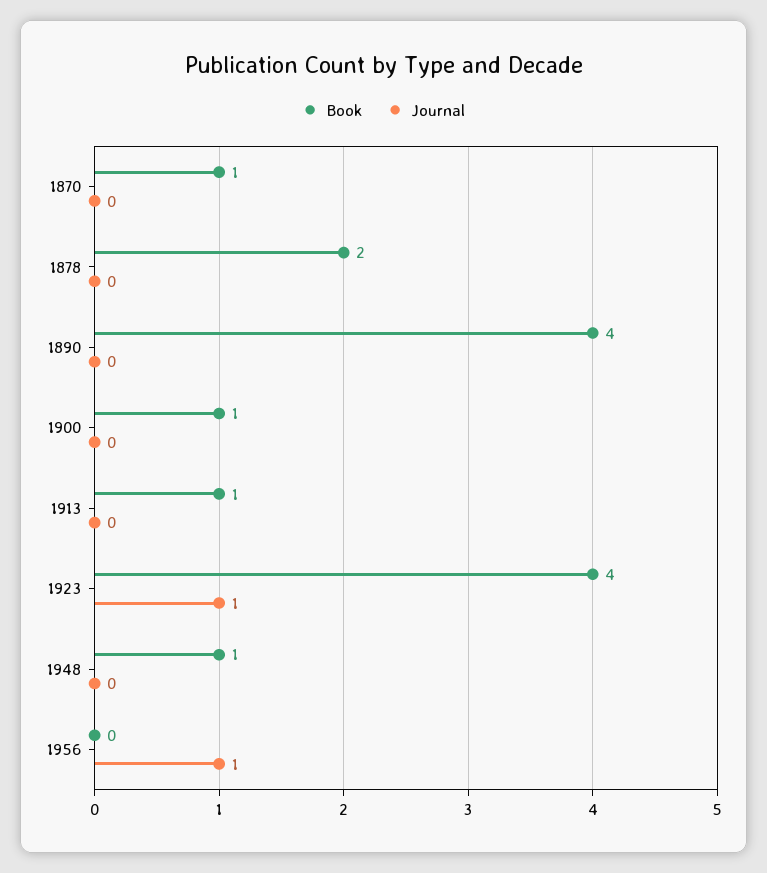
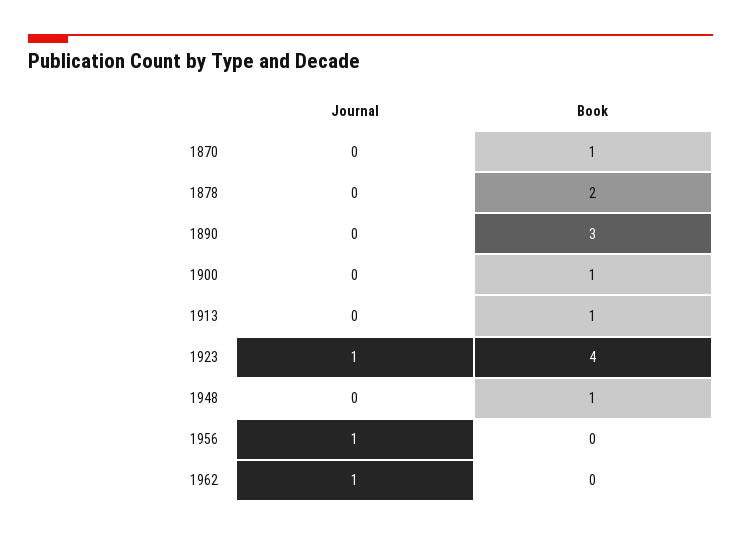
Book, 1890: 4 -> 3
Journal, 1962: none -> 1
Book, 1962: none -> 0

